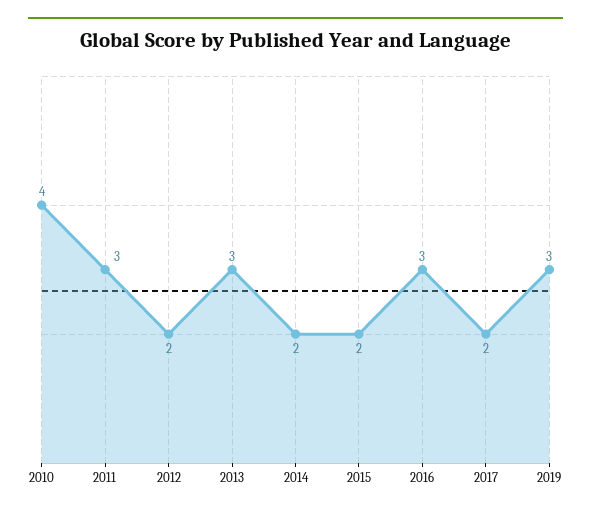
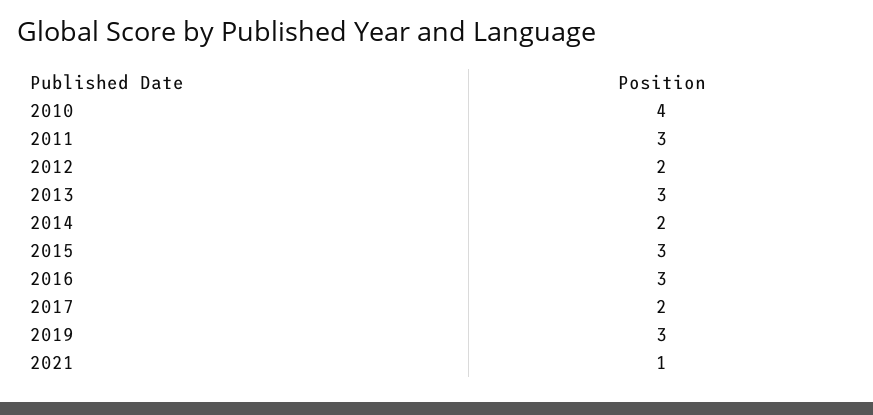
2015: 2 -> 3
2021: none -> 1

